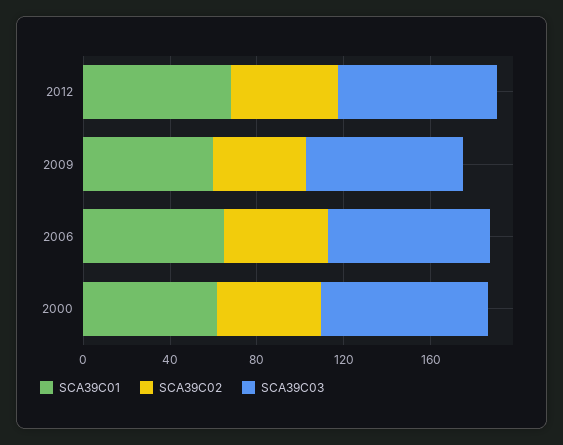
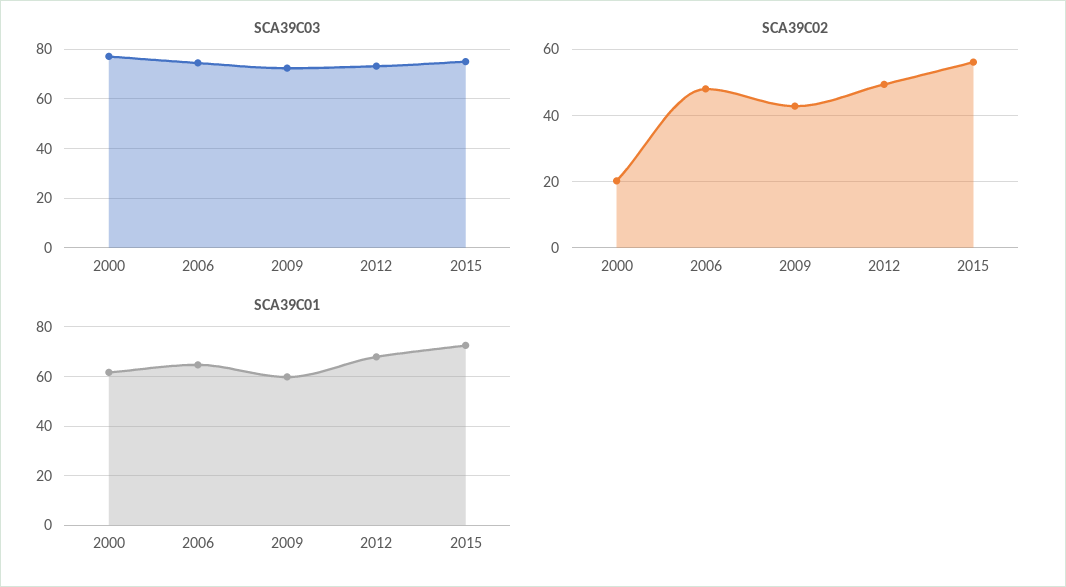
SCA39C02, 2000: 50 -> 20
SCA39C03, 2015: none -> 75
SCA39C02, 2015: none -> 56
SCA39C01, 2015: none -> 72.5

